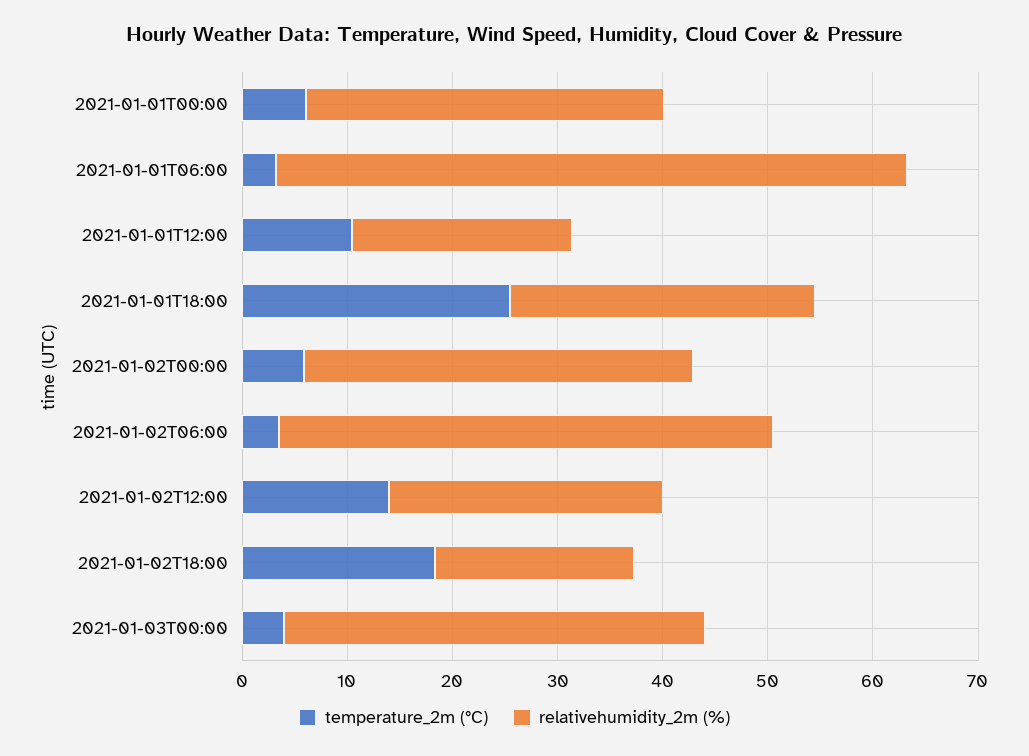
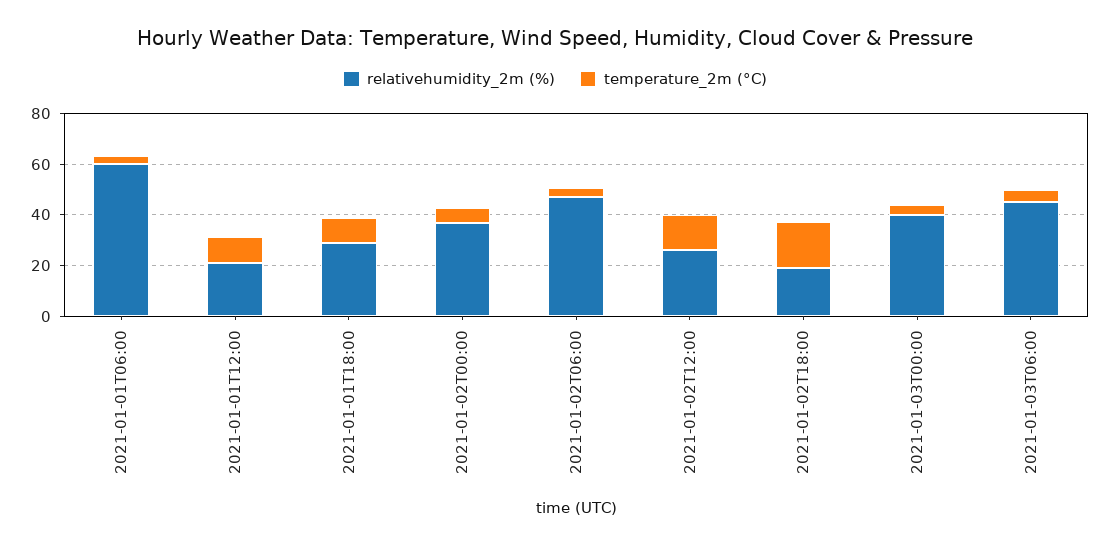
temperature_2m (°C), 2021-01-01T00:00: 6 -> none
relativehumidity_2m (%), 2021-01-01T00:00: 34 -> none
temperature_2m (°C), 2021-01-01T18:00: 26 -> 10
relativehumidity_2m (%), 2021-01-03T06:00: none -> 45
temperature_2m (°C), 2021-01-03T06:00: none -> 5

